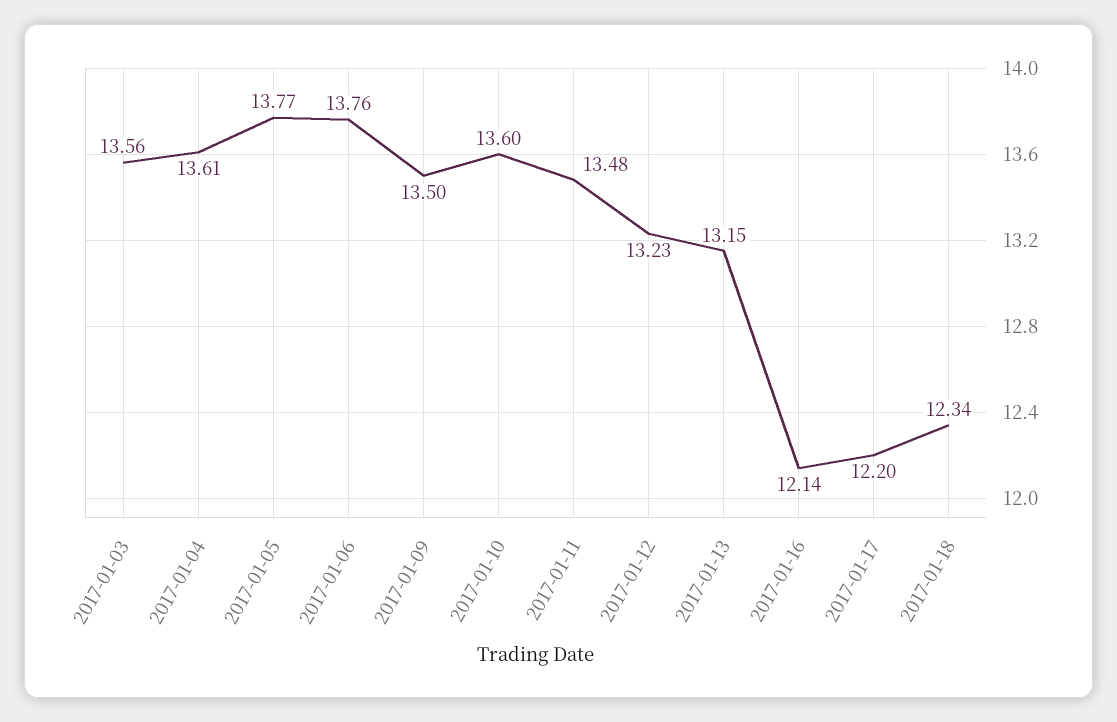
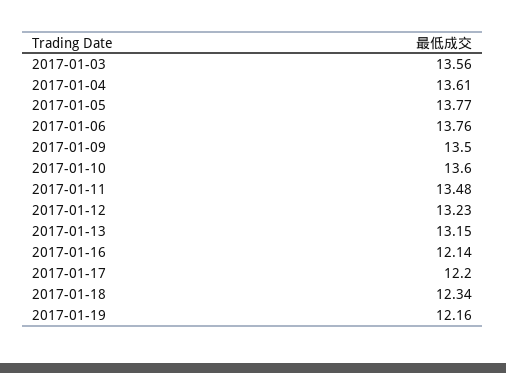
2017-01-19: none -> 12.16

